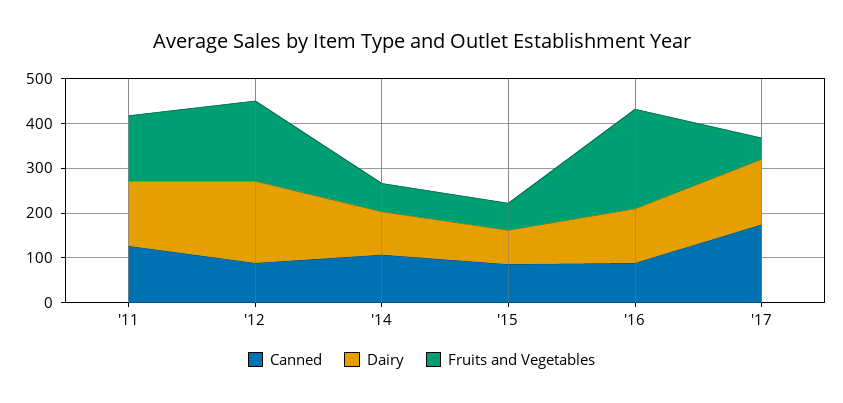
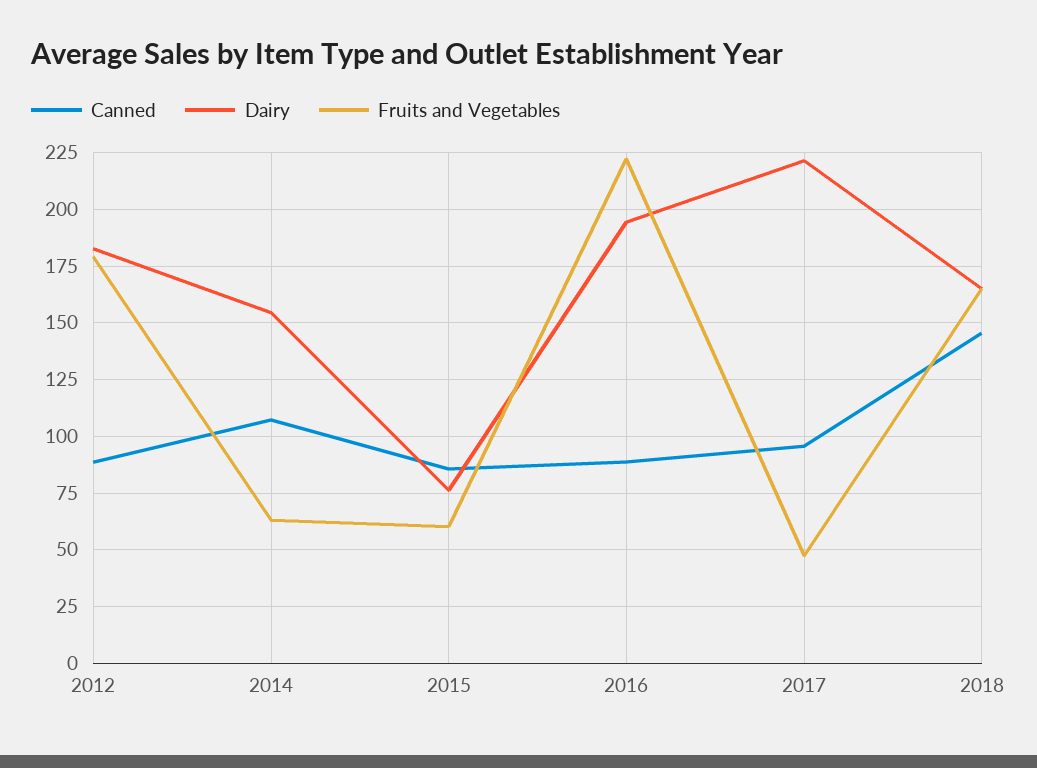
Canned, '11: 120 -> none
Dairy, '11: 140 -> none
Fruits and Vegetables, '11: 140 -> none
Dairy, '14: 100 -> 155
Dairy, '16: 120 -> 195
Canned, '17: 180 -> 95
Dairy, '17: 140 -> 220
Canned, 2018: none -> 145
Dairy, 2018: none -> 165
Fruits and Vegetables, 2018: none -> 165

